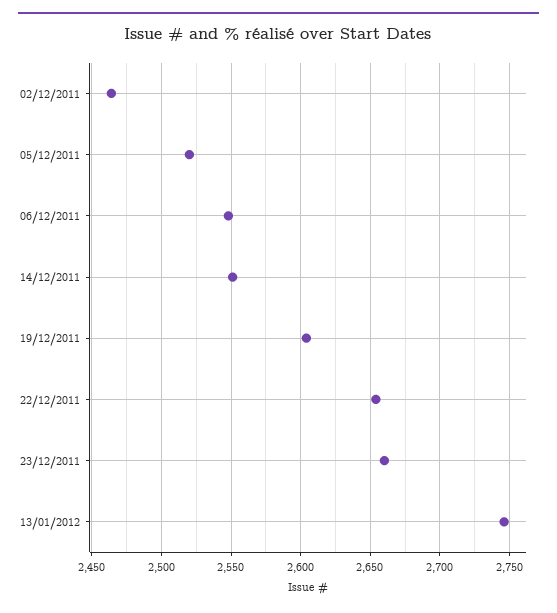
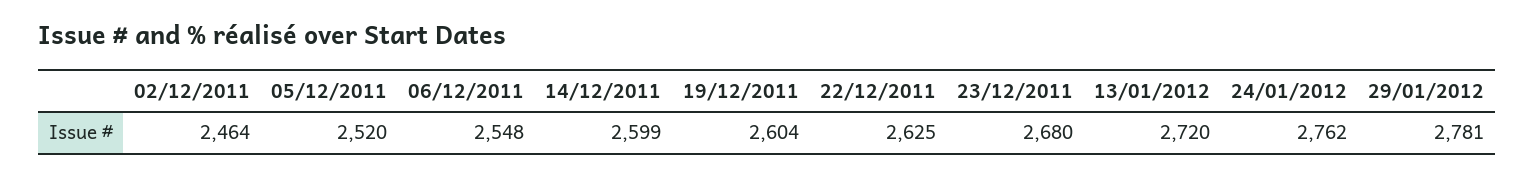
14/12/2011: 2550 -> 2599
22/12/2011: 2655 -> 2625
23/12/2011: 2660 -> 2680
13/01/2012: 2745 -> 2720
24/01/2012: none -> 2762
29/01/2012: none -> 2781

